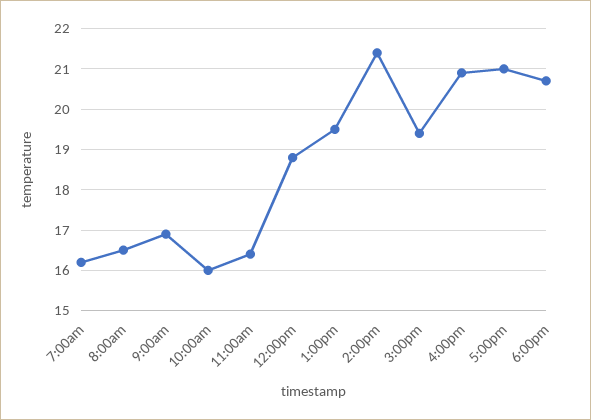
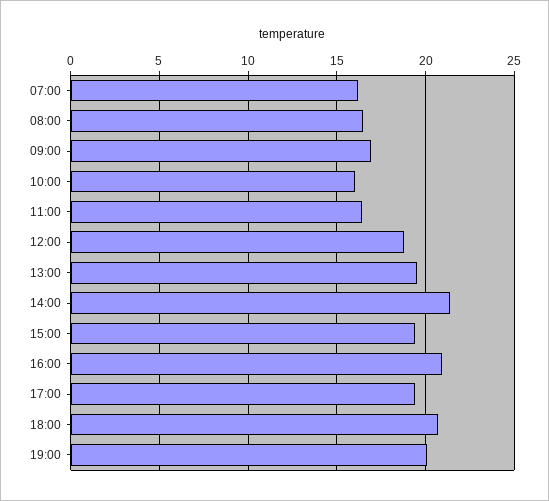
5:00pm: 21 -> 19.5
19:00: none -> 20

